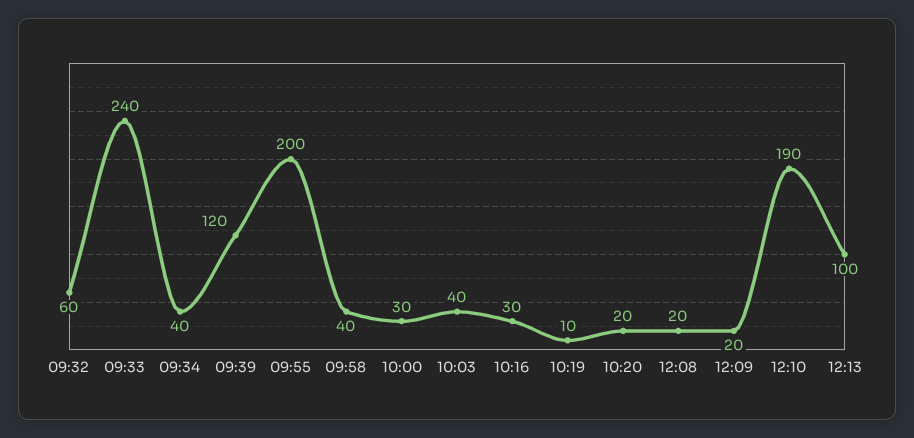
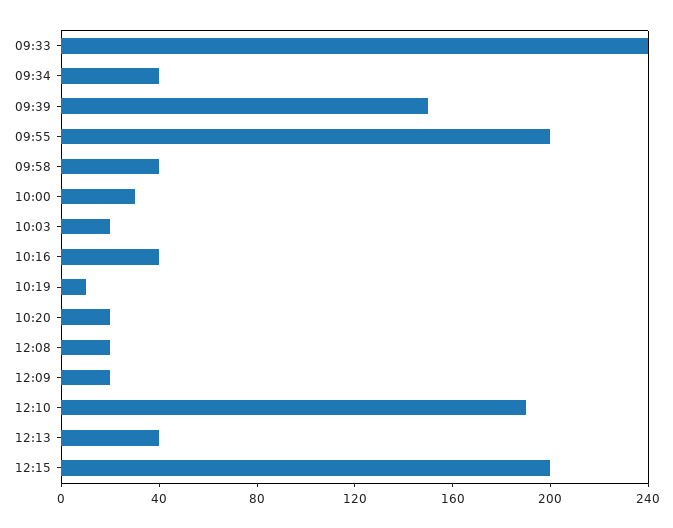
09:32: 60 -> none
09:39: 120 -> 150
10:03: 40 -> 20
10:16: 30 -> 40
12:13: 100 -> 40
12:15: none -> 200

